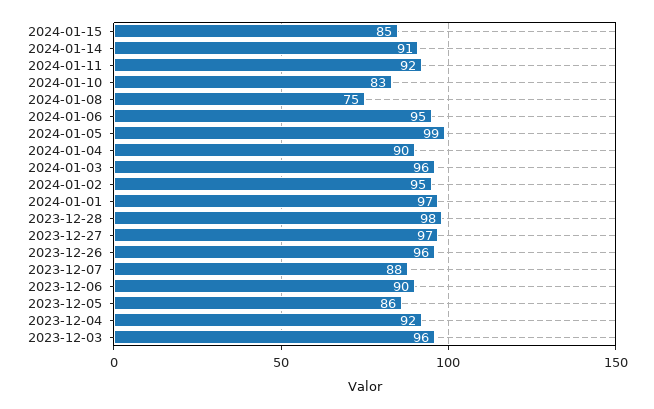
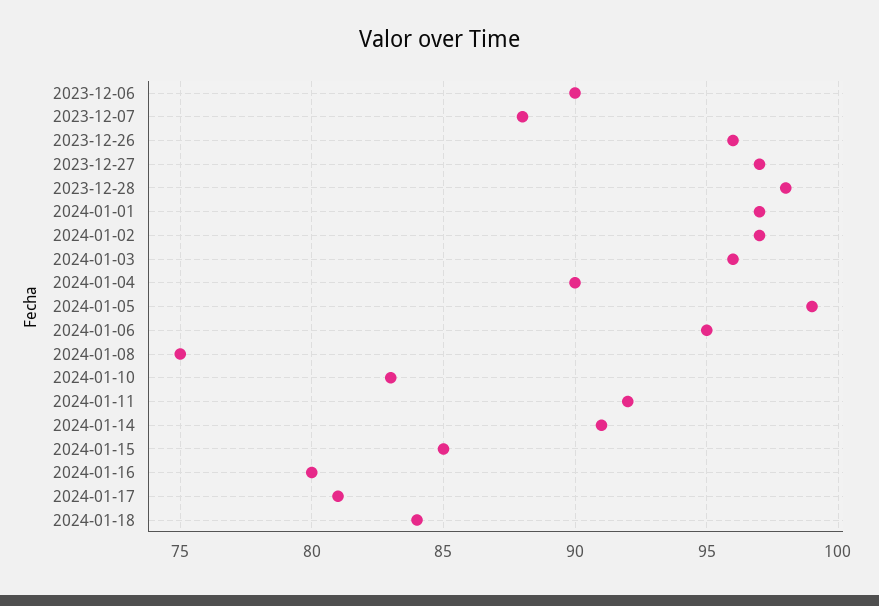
2024-01-02: 95 -> 97
2023-12-05: 86 -> none
2023-12-04: 92 -> none
2023-12-03: 96 -> none
2024-01-16: none -> 80
2024-01-17: none -> 81
2024-01-18: none -> 84

